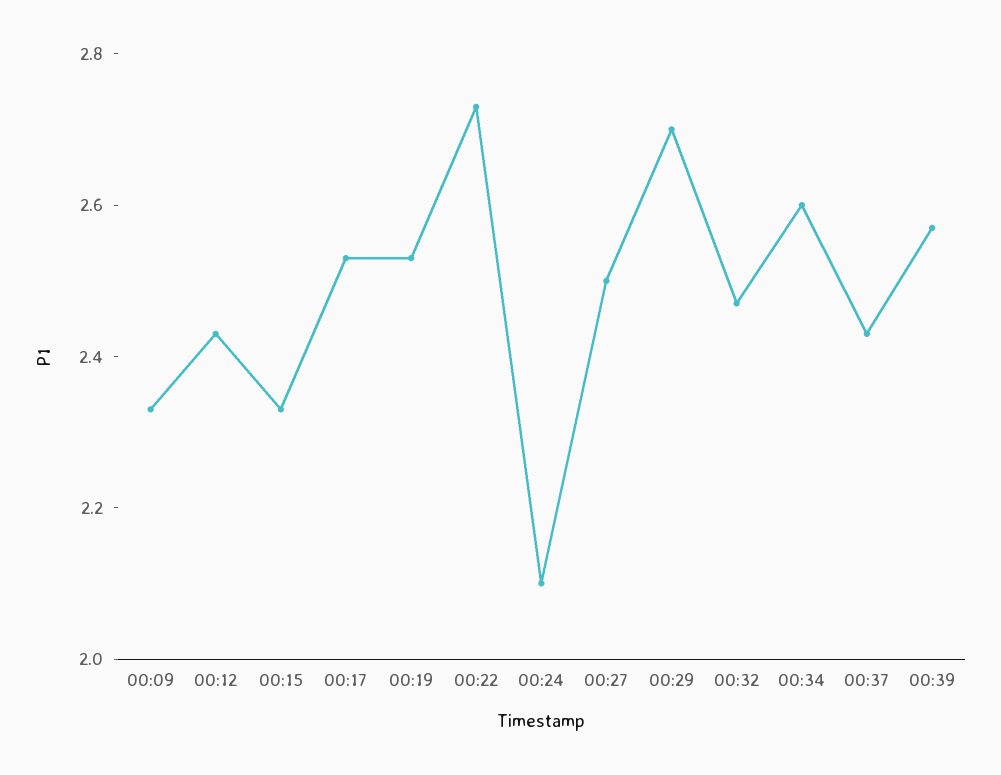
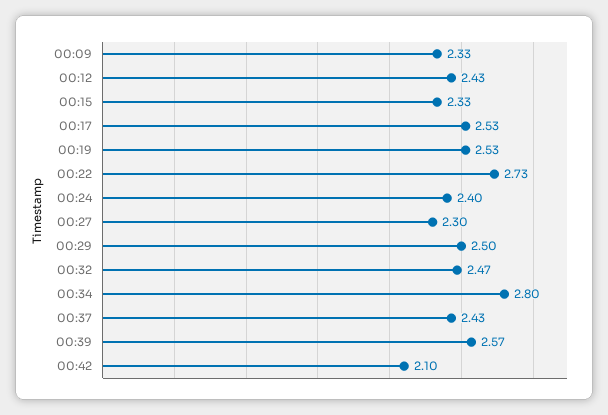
00:24: 2.1 -> 2.4
00:27: 2.5 -> 2.3
00:29: 2.7 -> 2.5
00:34: 2.6 -> 2.8
00:42: none -> 2.1

